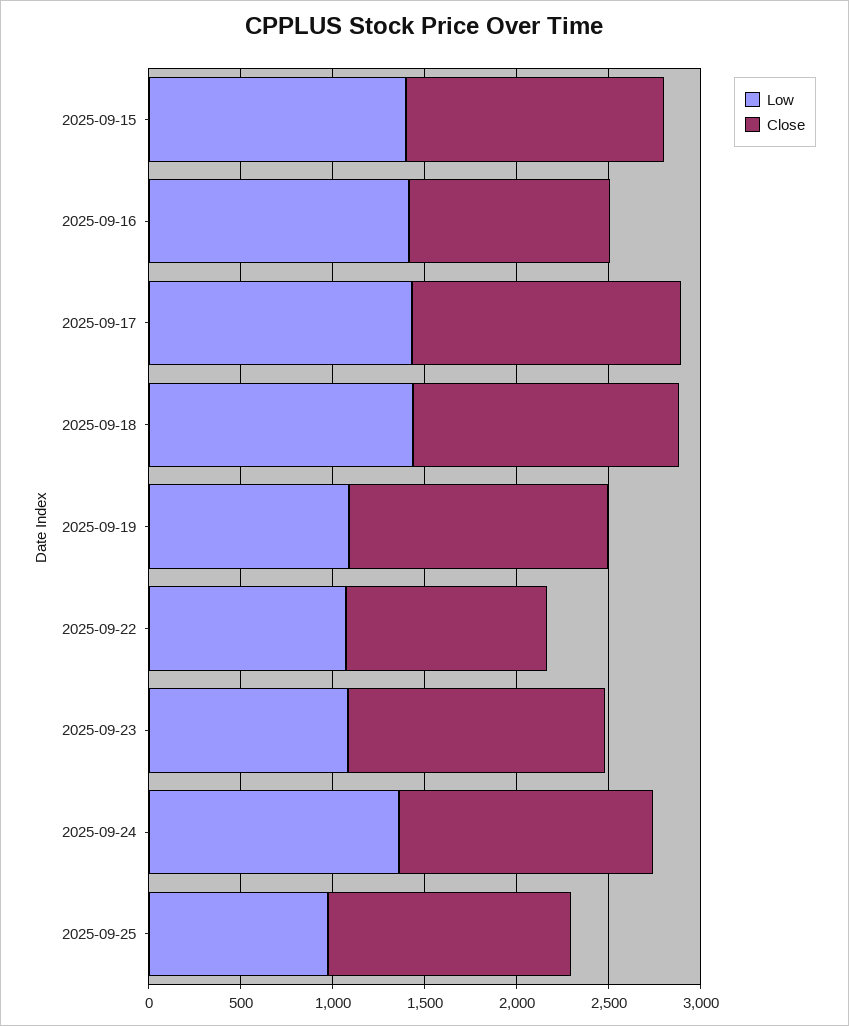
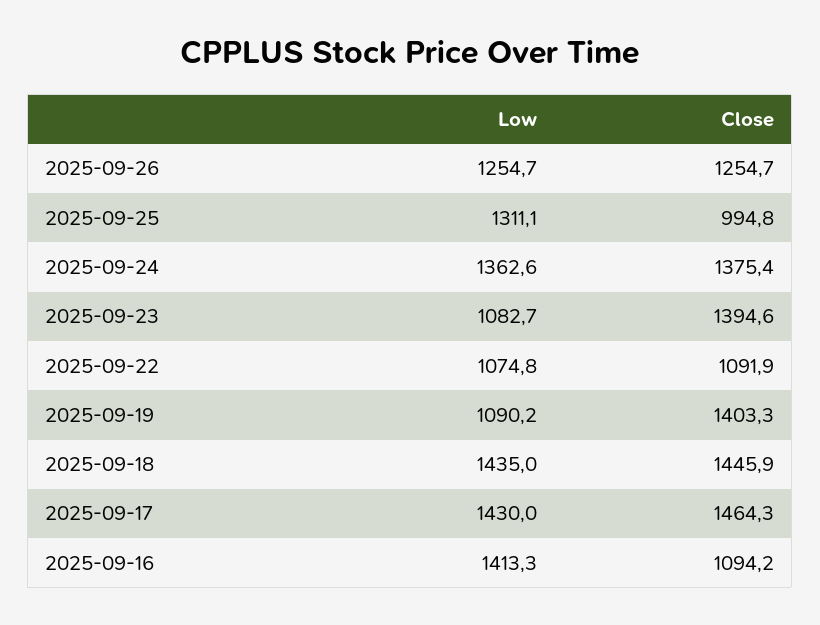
Low, 2025-09-15: 1400 -> none
Close, 2025-09-15: 1400 -> none
Low, 2025-09-25: 1000 -> 1311.1
Close, 2025-09-25: 1300 -> 994.8
Low, 2025-09-26: none -> 1254.7
Close, 2025-09-26: none -> 1254.7

